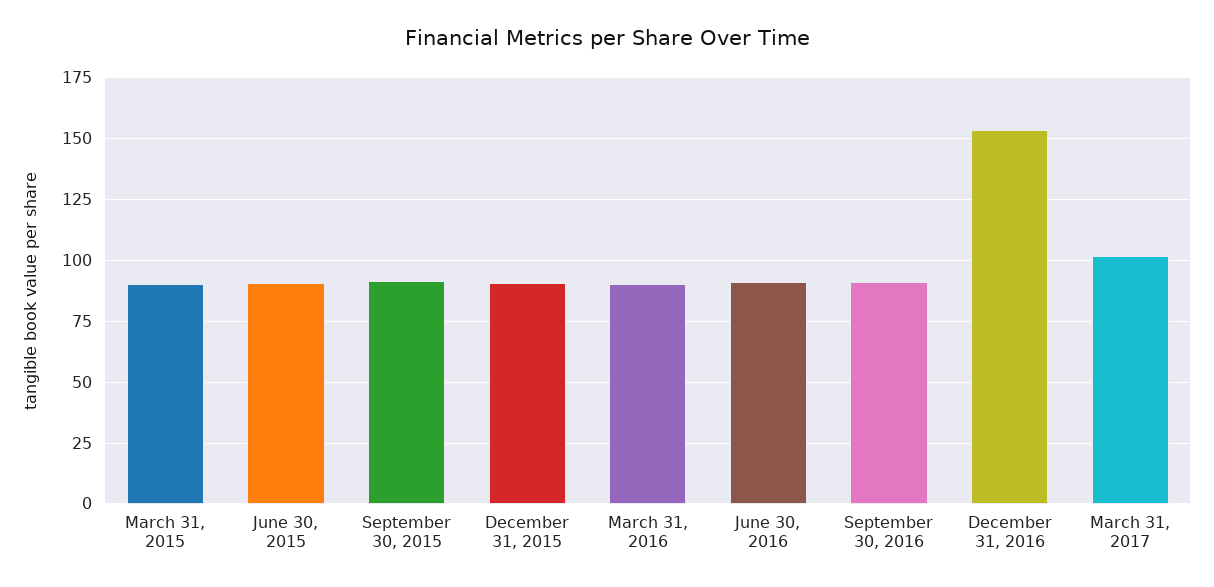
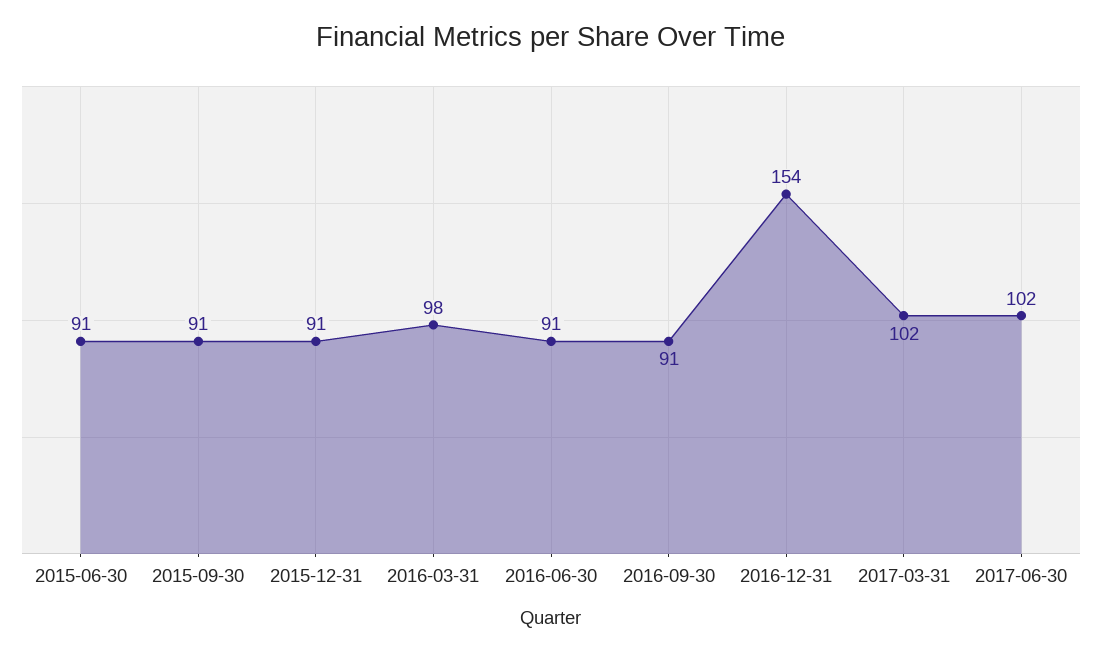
March 31, 2015: 90 -> none
March 31, 2016: 90 -> 98
2017-06-30: none -> 102

